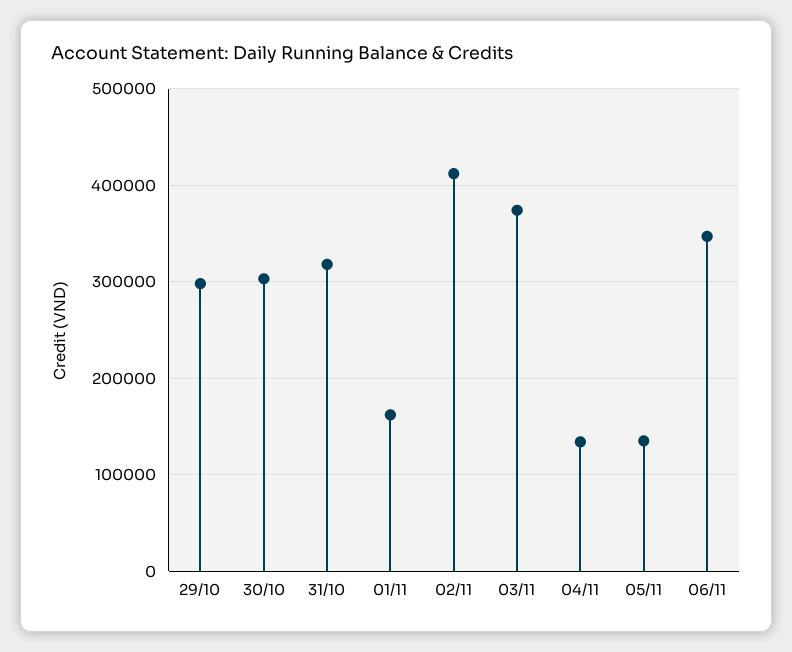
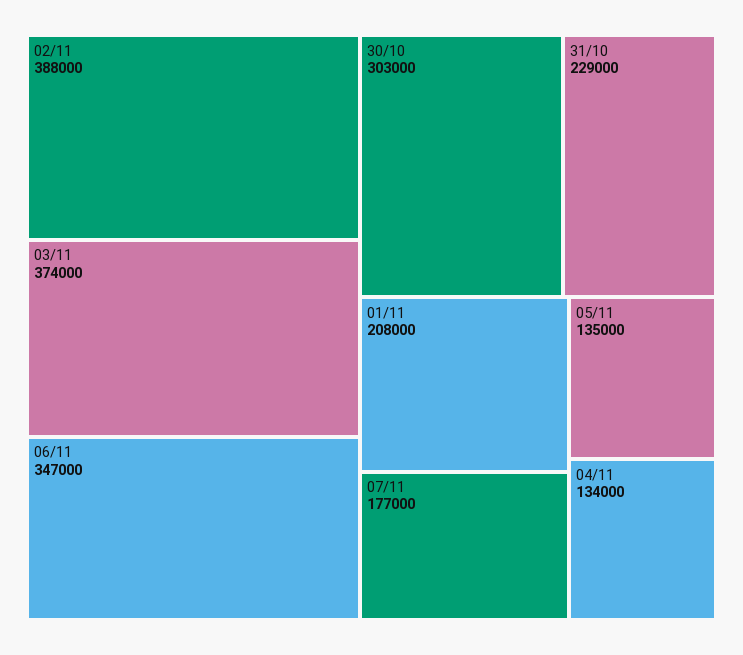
29/10: 300000 -> none
31/10: 320000 -> 229000
01/11: 160000 -> 208000
02/11: 410000 -> 388000
07/11: none -> 177000

